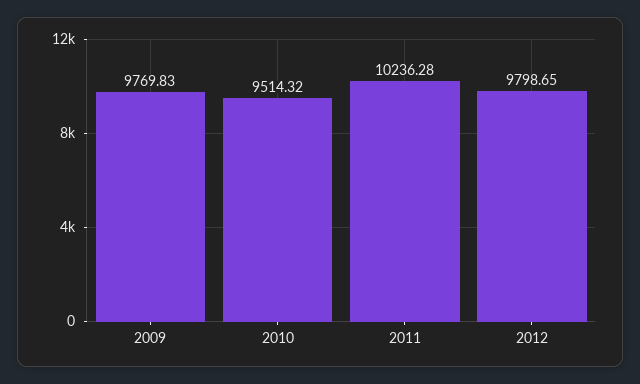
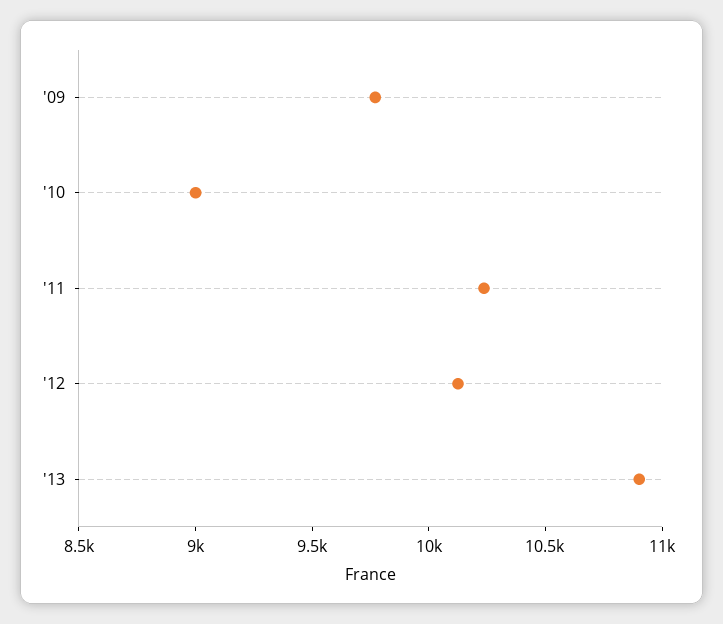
2010: 9514.32 -> 9000
2012: 9798.65 -> 10100
'13: none -> 10900

